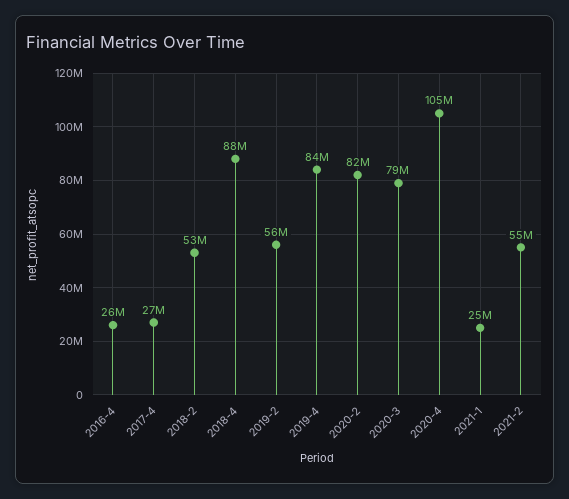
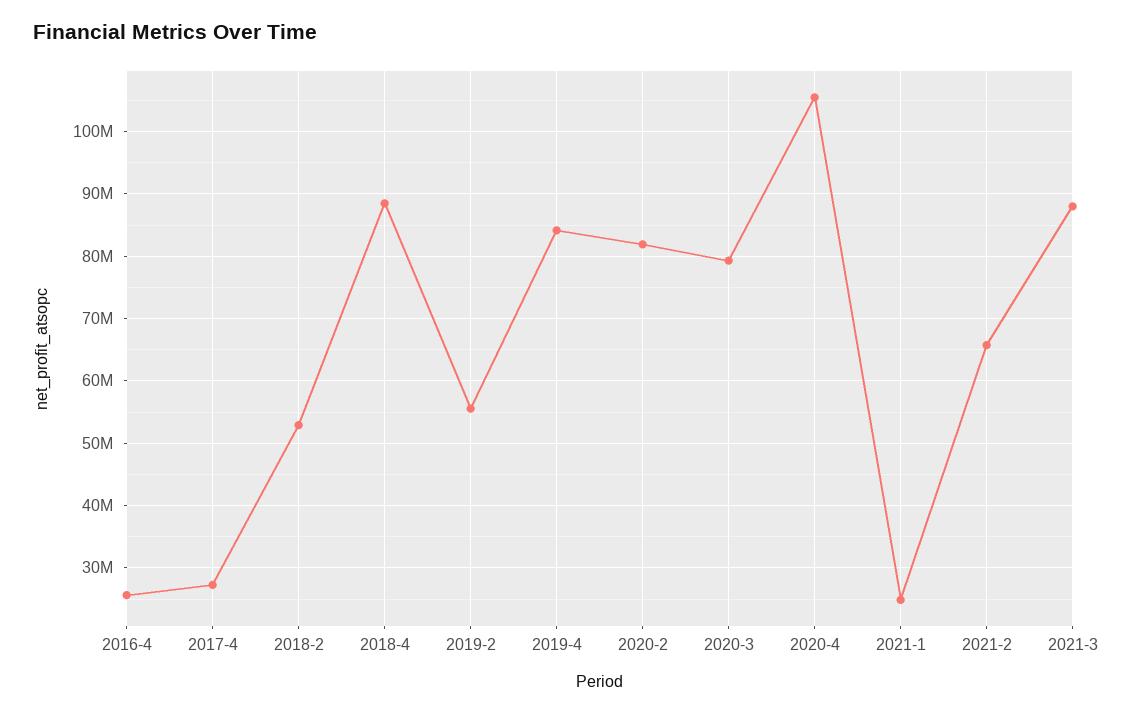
2021-2: 55000000 -> 66000000
2021-3: none -> 88000000

